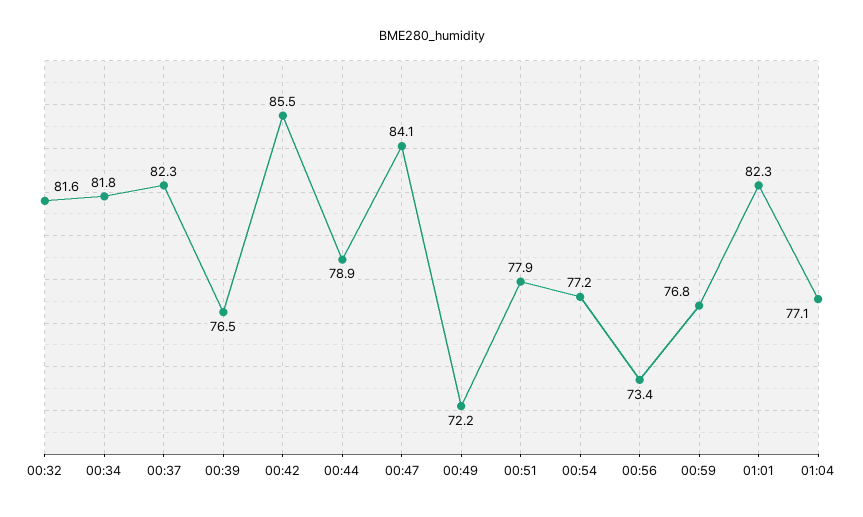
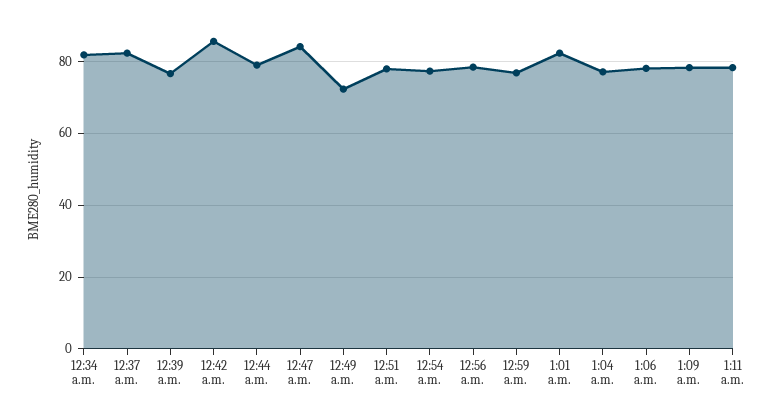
00:32: 81.6 -> none
00:56: 73.4 -> 78
1:06 a.m.: none -> 78
1:09 a.m.: none -> 78
1:11 a.m.: none -> 78

